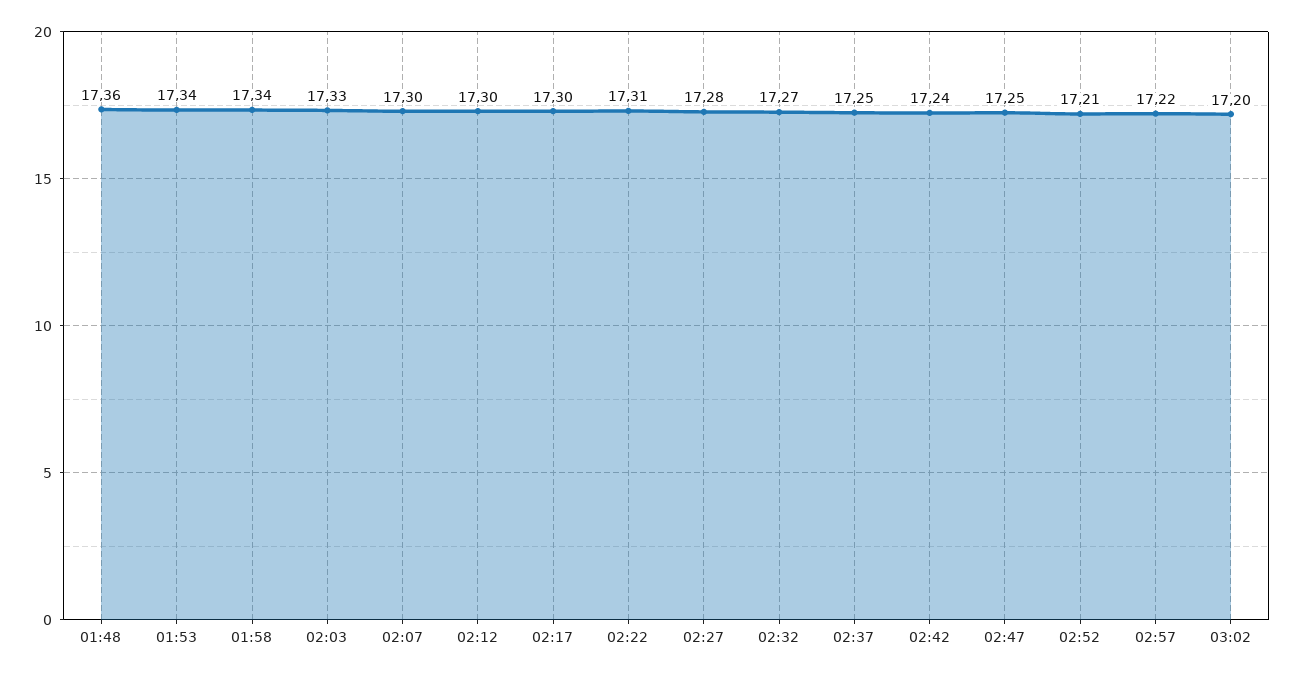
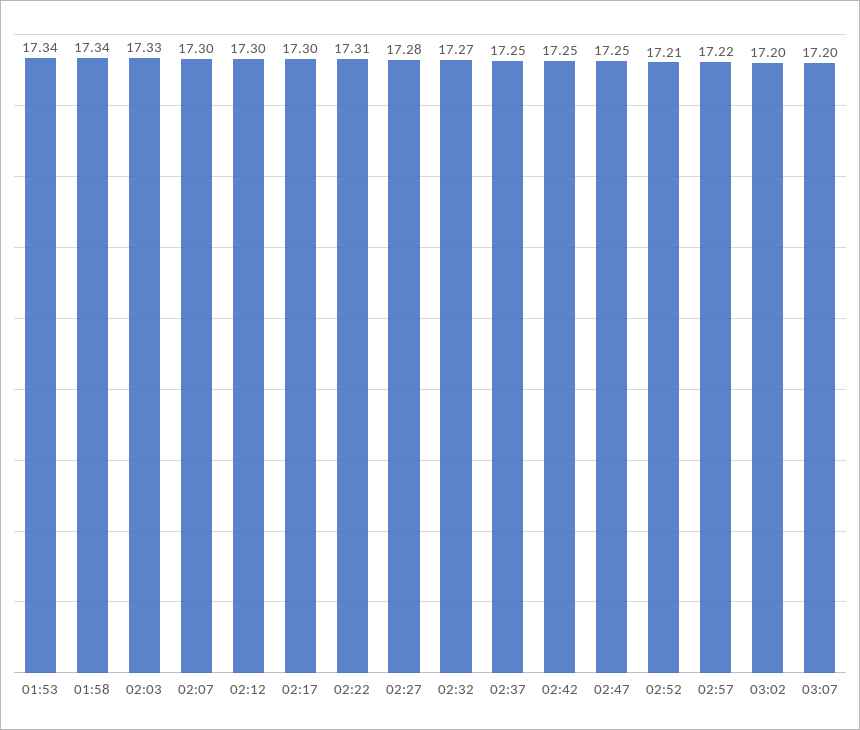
01:48: 17.36 -> none
02:42: 17.24 -> 17.25
03:07: none -> 17.2

